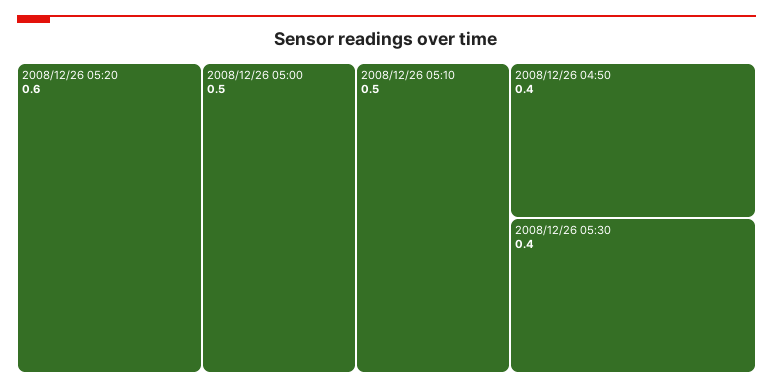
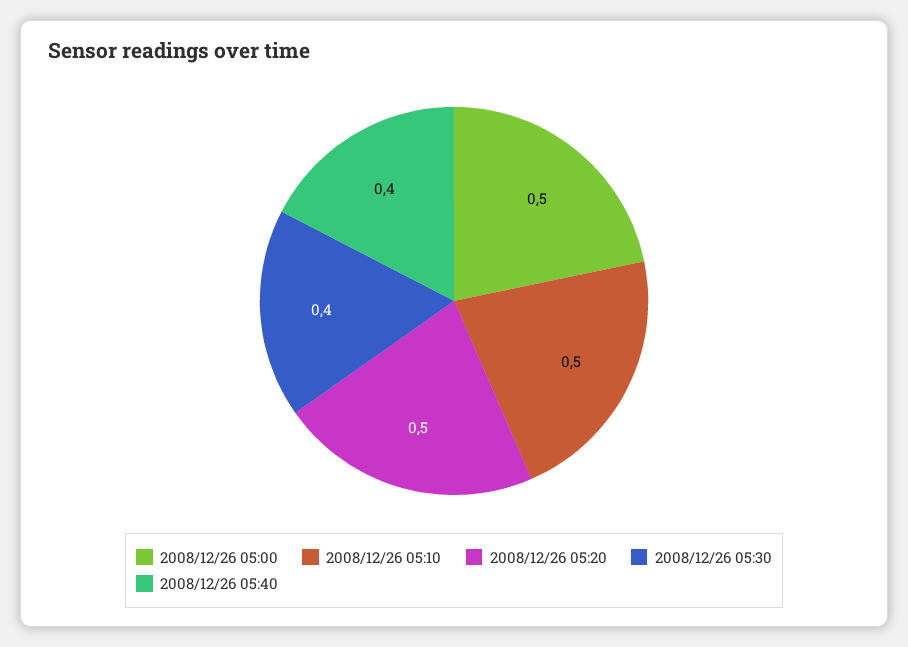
2008/12/26 05:20: 0.6 -> 0.5
2008/12/26 04:50: 0.4 -> none
2008/12/26 05:40: none -> 0.4

